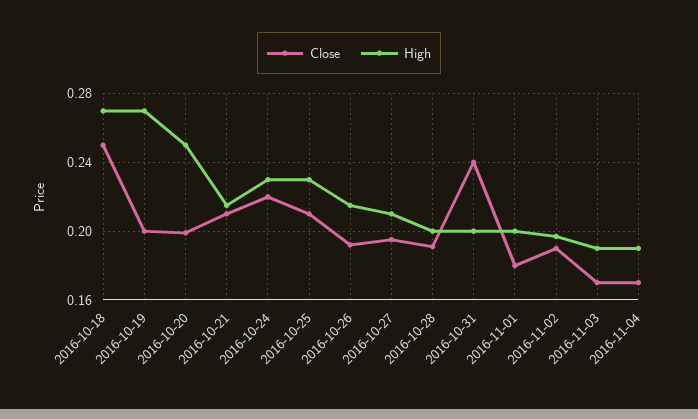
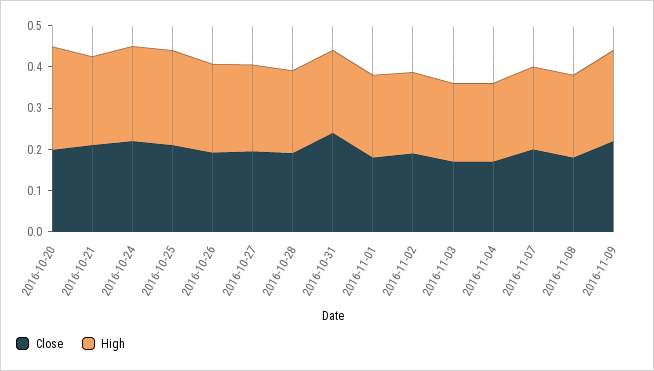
Close, 2016-10-18: 0.25 -> none
High, 2016-10-18: 0.27 -> none
Close, 2016-10-19: 0.2 -> none
High, 2016-10-19: 0.27 -> none
Close, 2016-11-07: none -> 0.2
High, 2016-11-07: none -> 0.2
Close, 2016-11-08: none -> 0.18
High, 2016-11-08: none -> 0.2
Close, 2016-11-09: none -> 0.22
High, 2016-11-09: none -> 0.22

